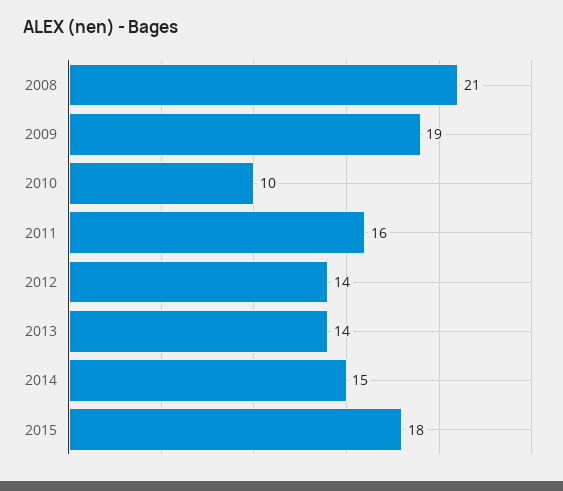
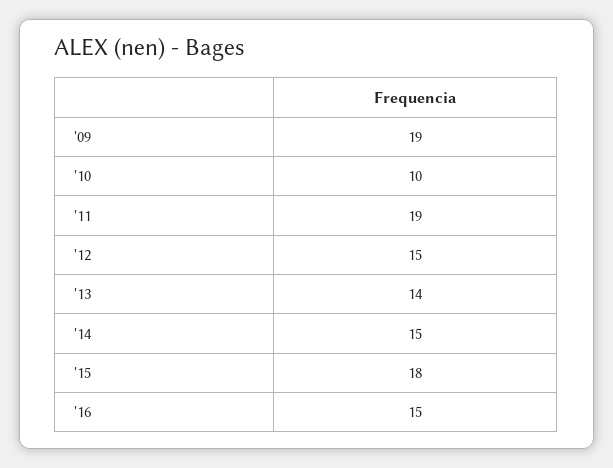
2008: 21 -> none
2011: 16 -> 19
2012: 14 -> 15
'16: none -> 15

